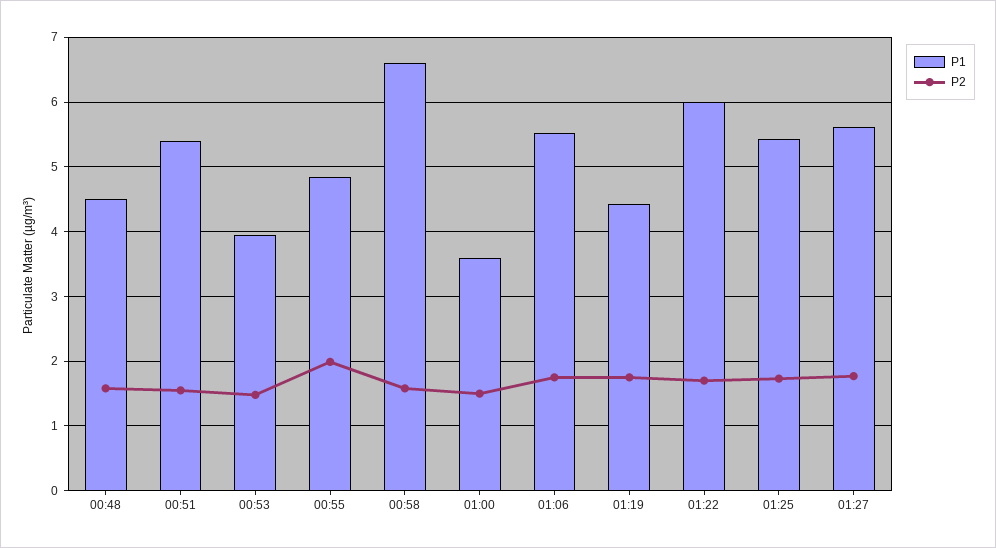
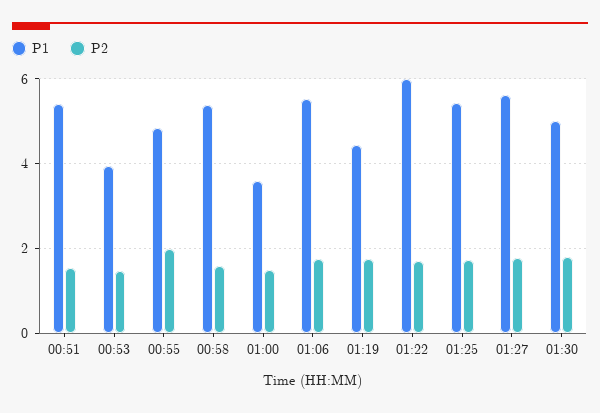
P1, 00:48: 4.5 -> none
P2, 00:48: 1.6 -> none
P1, 00:58: 6.6 -> 5.4
P1, 01:30: none -> 5
P2, 01:30: none -> 1.8

